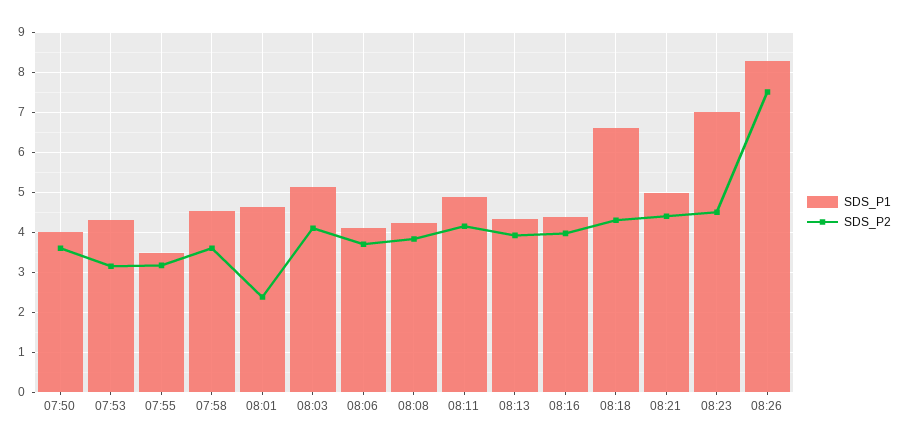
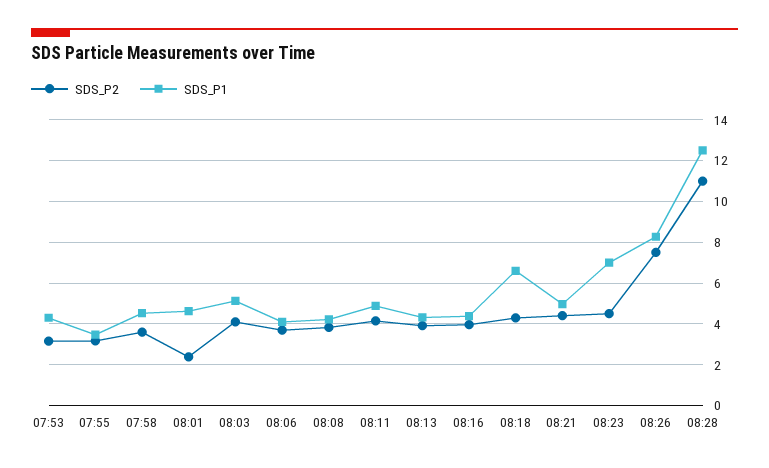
SDS_P1, 07:50: 4 -> none
SDS_P2, 07:50: 3.6 -> none
SDS_P2, 08:28: none -> 11
SDS_P1, 08:28: none -> 12.5

